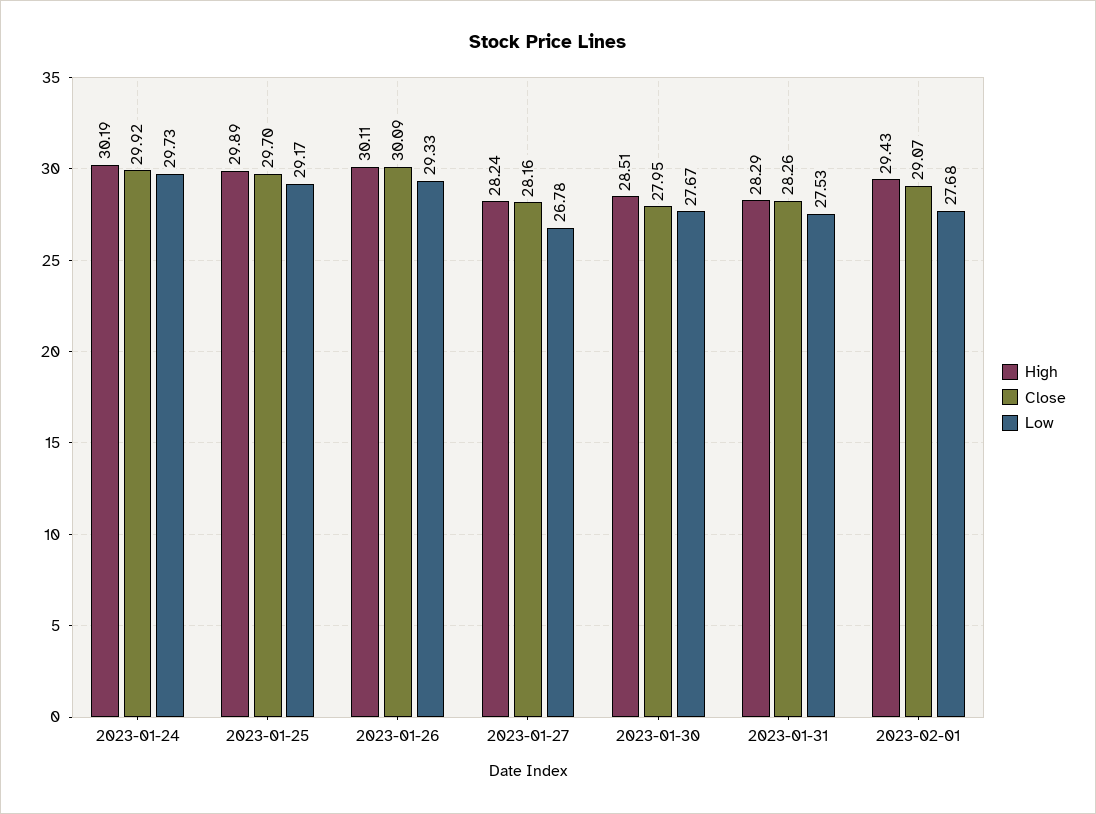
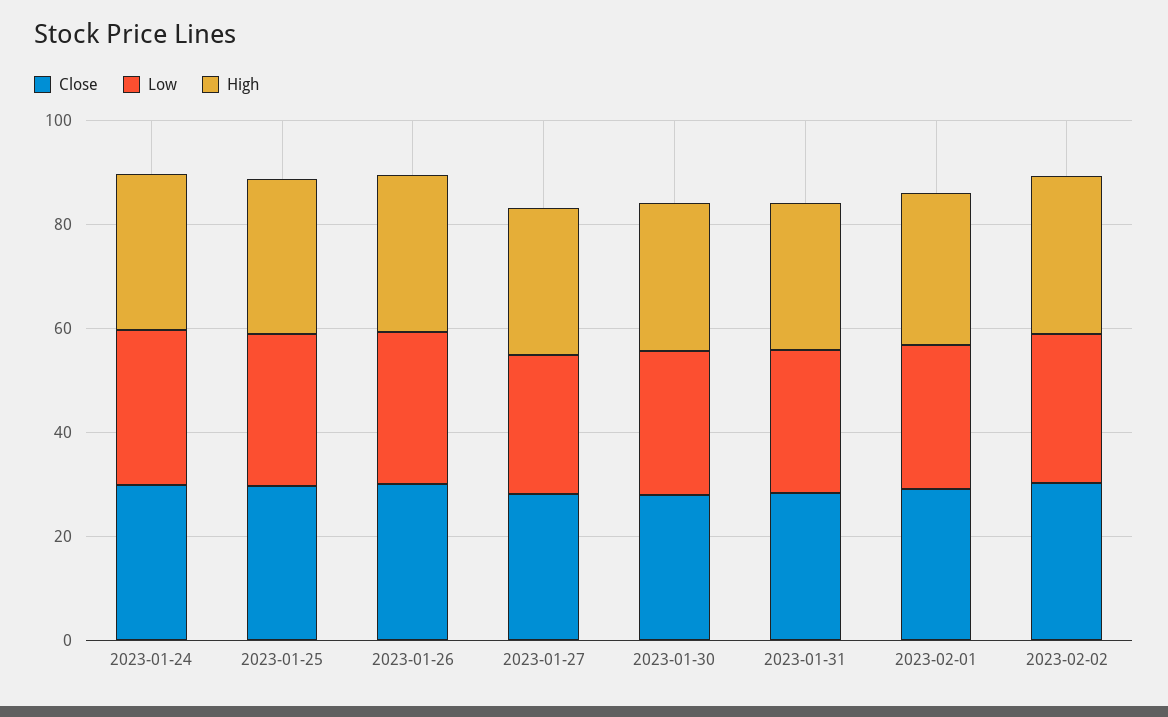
Close, 2023-02-02: none -> 30
Low, 2023-02-02: none -> 30
High, 2023-02-02: none -> 30

